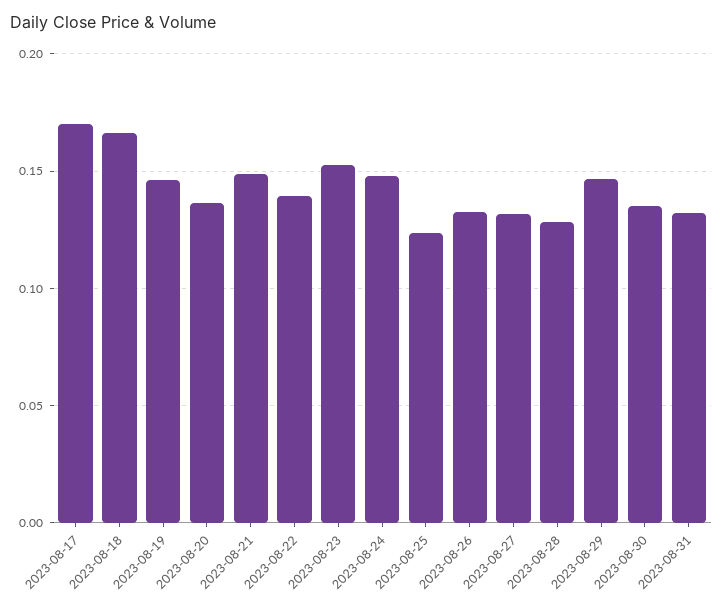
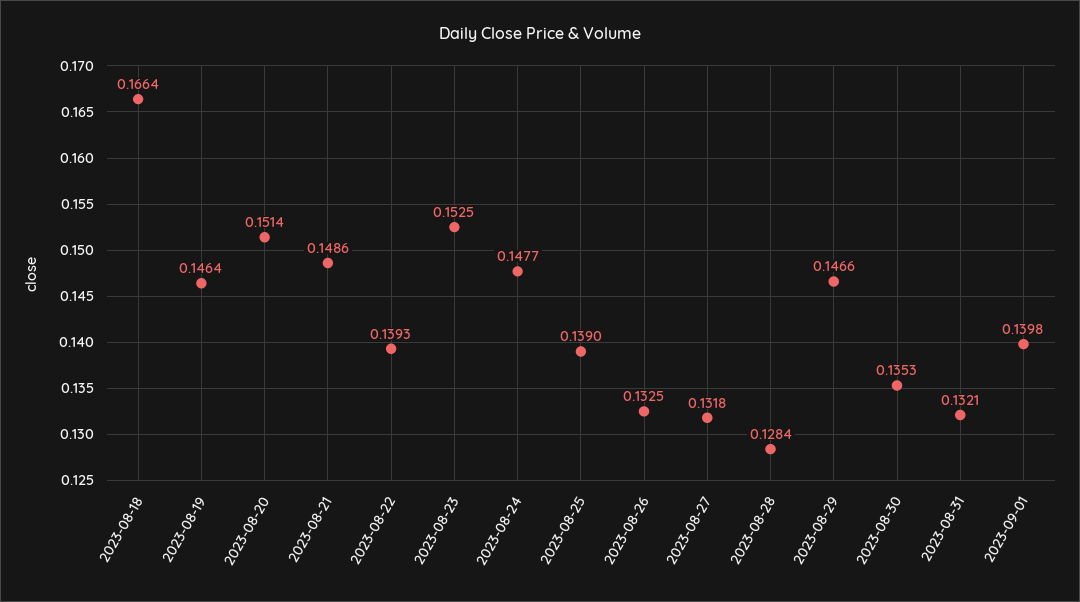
2023-08-17: 0.17 -> none
2023-08-20: 0.135 -> 0.1514
2023-08-25: 0.125 -> 0.139
2023-09-01: none -> 0.1398

